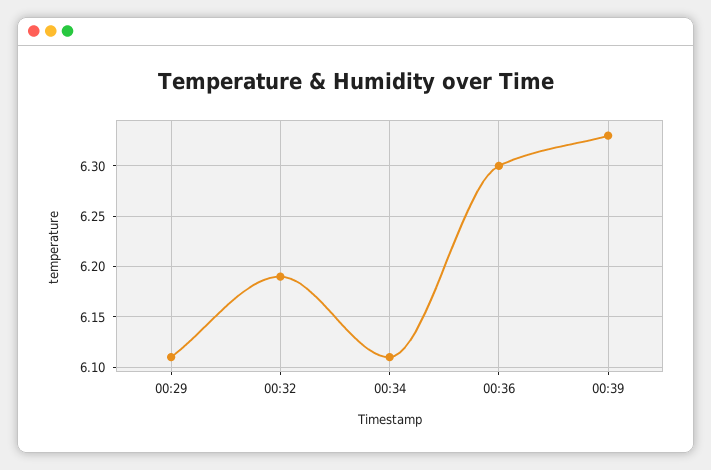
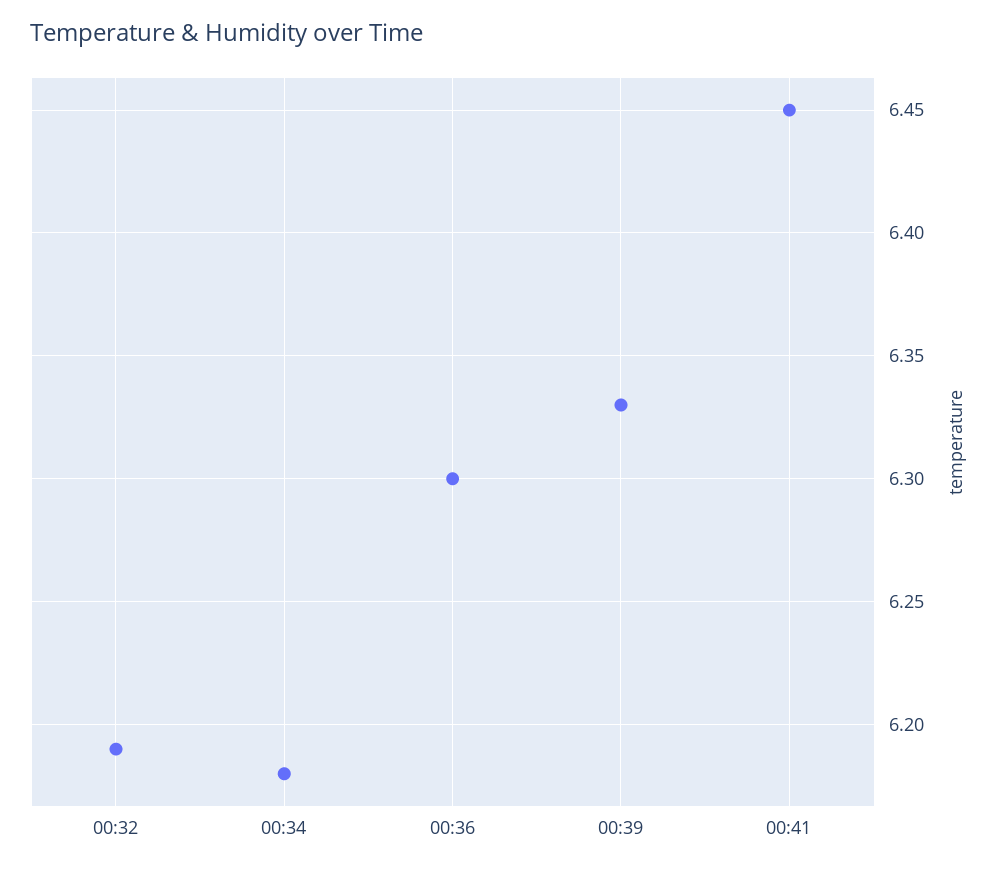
00:29: 6.11 -> none
00:34: 6.11 -> 6.18
00:41: none -> 6.45

